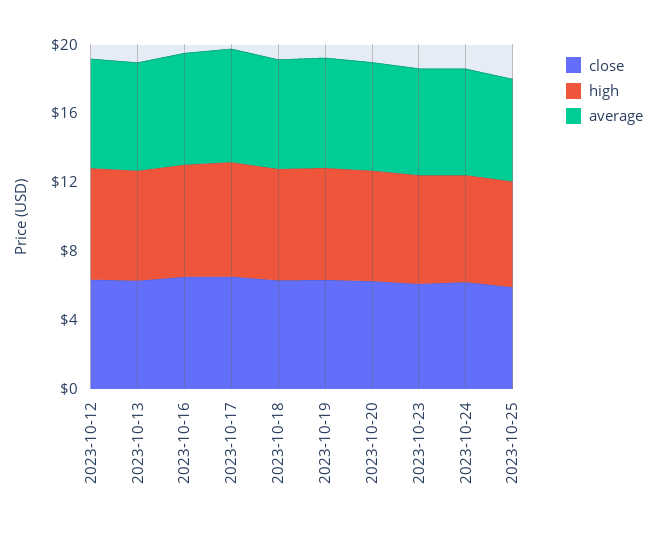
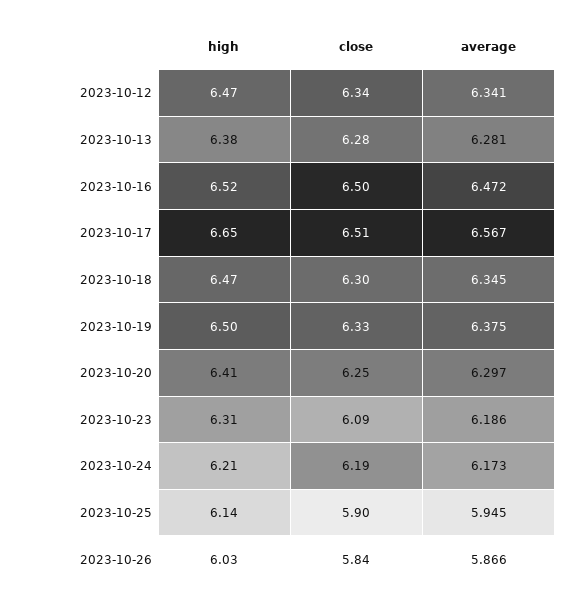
high, 2023-10-26: none -> 6.03
close, 2023-10-26: none -> 5.84
average, 2023-10-26: none -> 5.866

